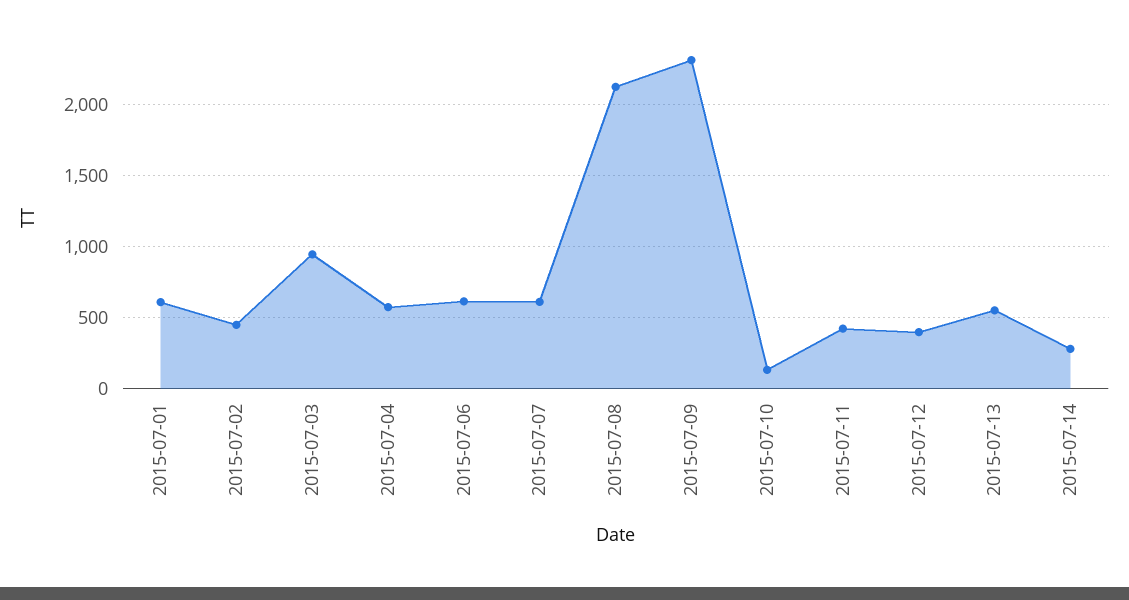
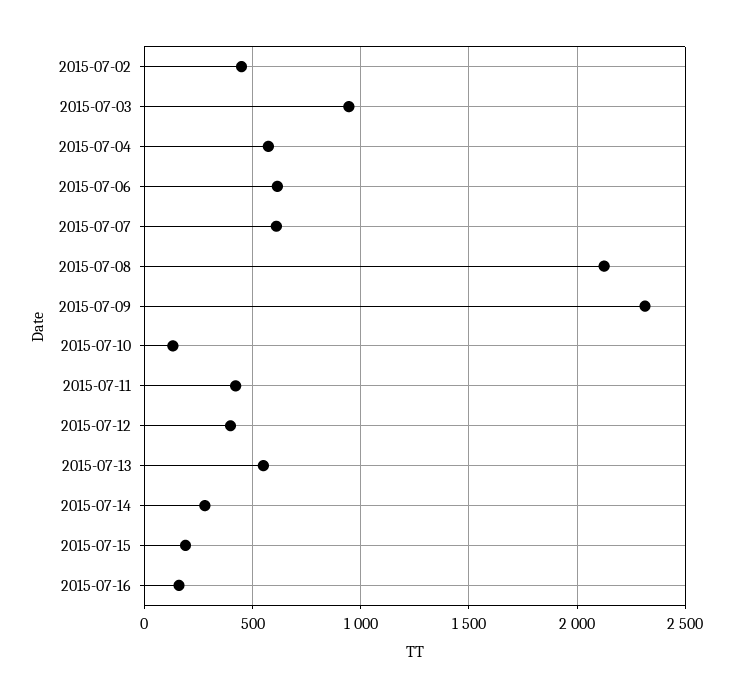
2015-07-01: 600 -> none
2015-07-15: none -> 200
2015-07-16: none -> 150

